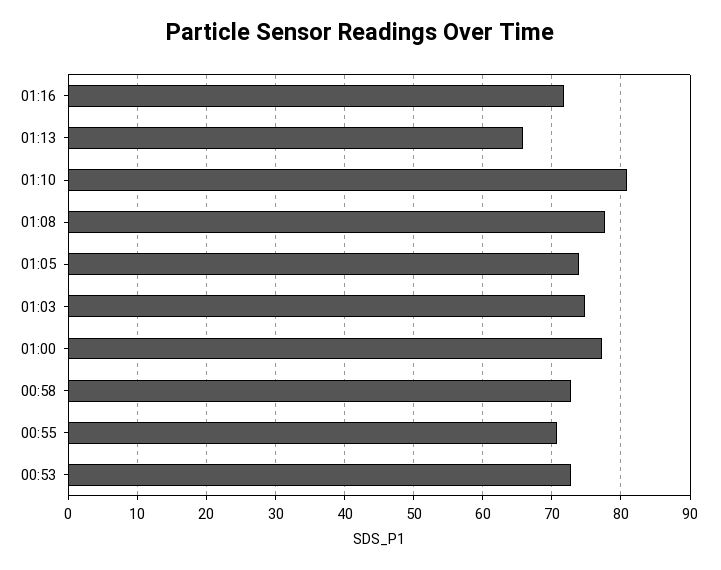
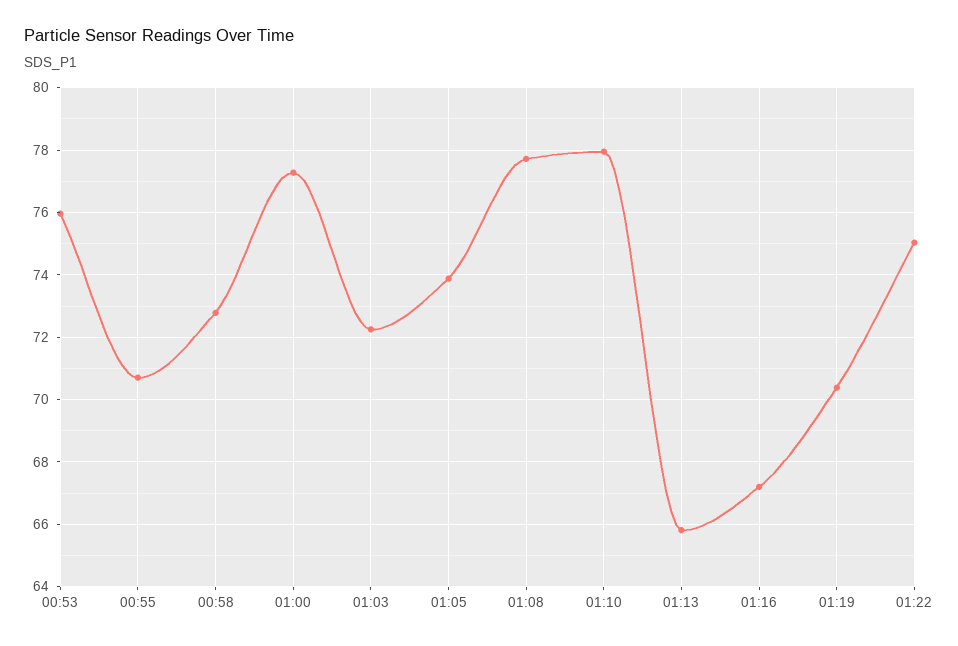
01:16: 72 -> 67.2
01:10: 81 -> 78
01:03: 75 -> 72.2
00:53: 73 -> 76
01:19: none -> 70.4
01:22: none -> 75

